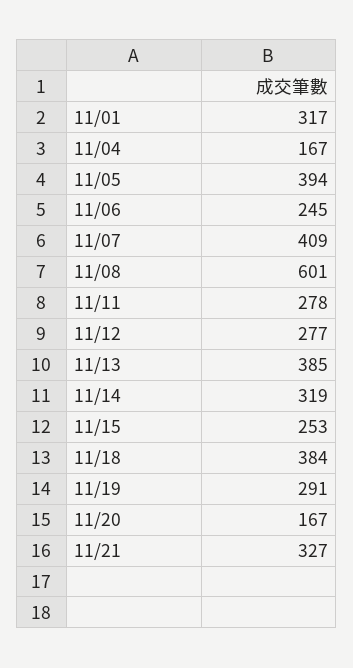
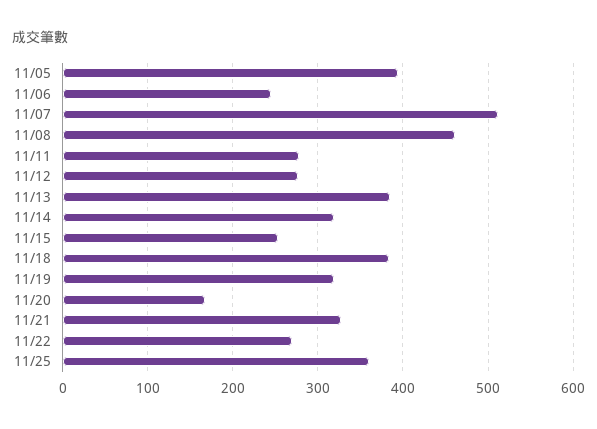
11/01: 317 -> none
11/04: 167 -> none
11/07: 409 -> 510
11/08: 601 -> 460
11/19: 291 -> 320
11/22: none -> 270
11/25: none -> 360

